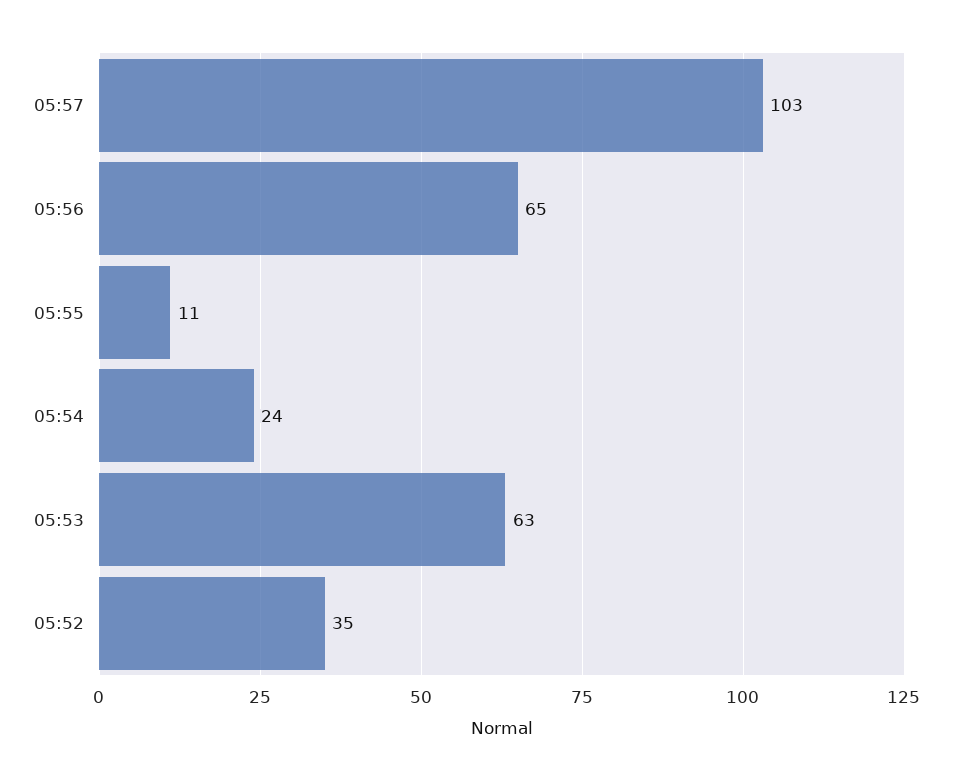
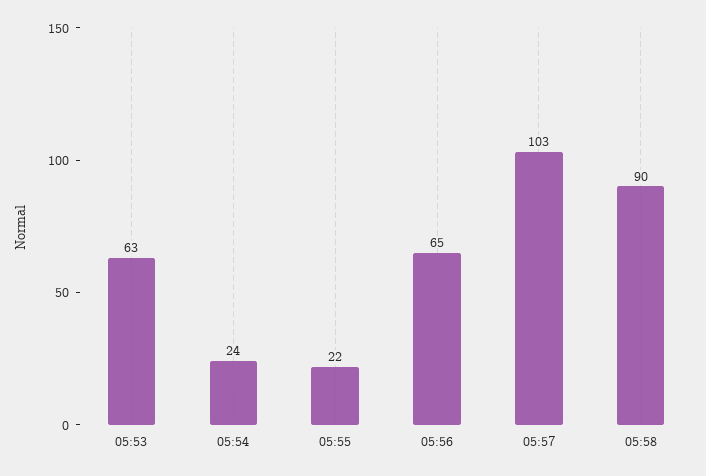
05:55: 11 -> 22
05:52: 35 -> none
05:58: none -> 90

